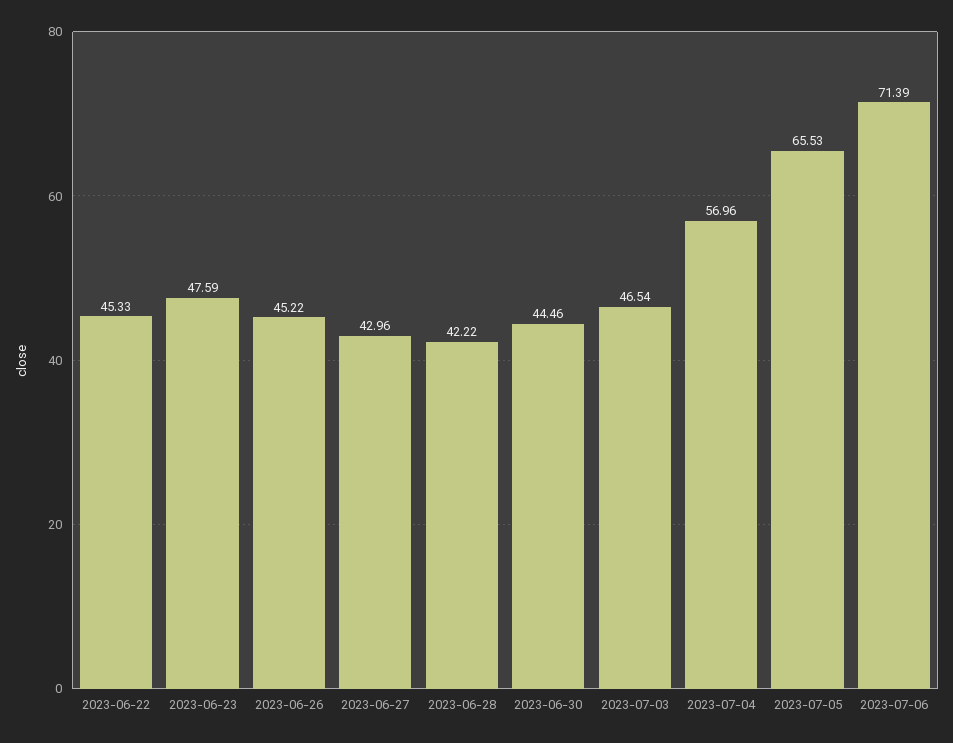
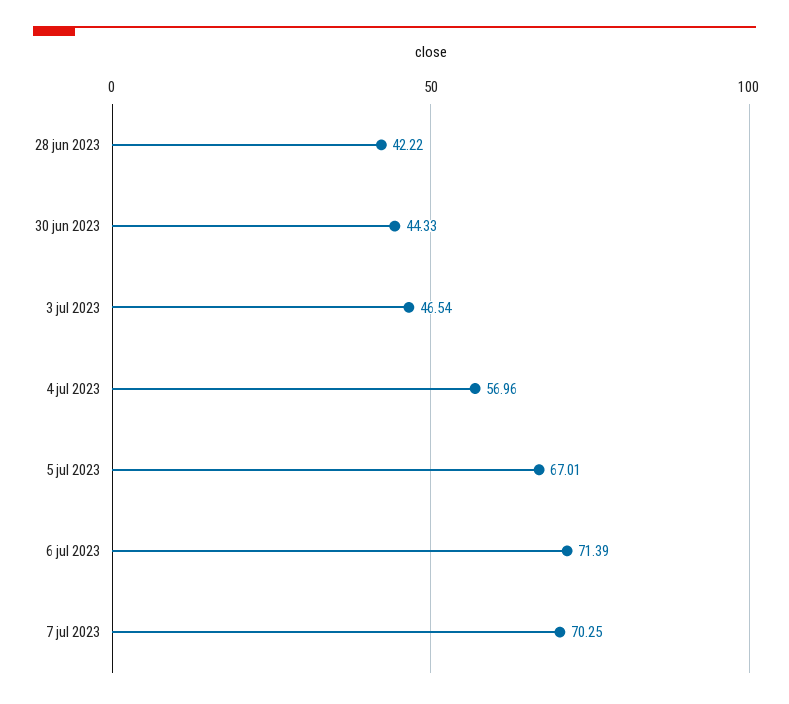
2023-06-22: 45.33 -> none
2023-06-23: 47.59 -> none
2023-06-26: 45.22 -> none
2023-06-27: 42.96 -> none
2023-06-30: 44.46 -> 44.33
2023-07-05: 65.53 -> 67.01
7 jul 2023: none -> 70.25

